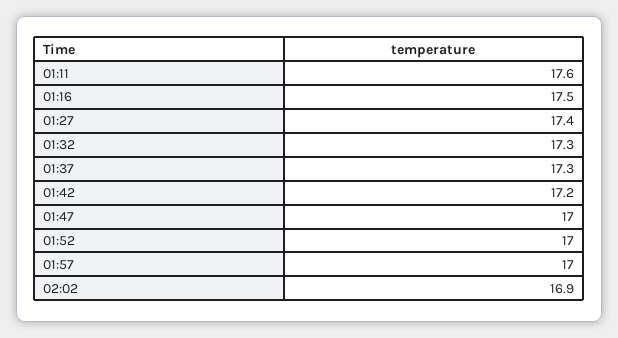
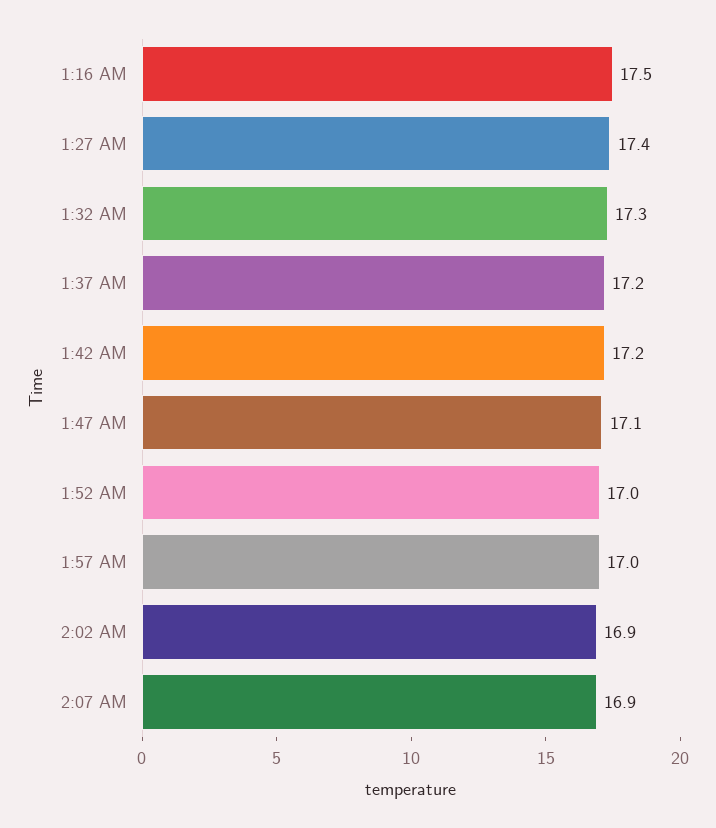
01:11: 17.6 -> none
01:37: 17.3 -> 17.2
01:47: 17 -> 17.1
2:07 AM: none -> 16.9

